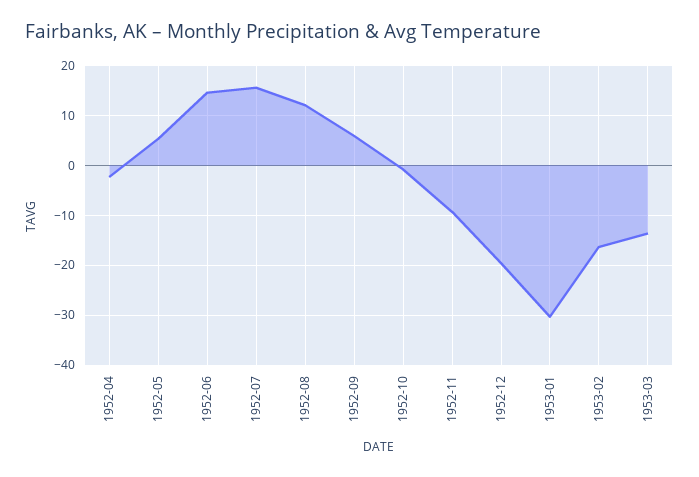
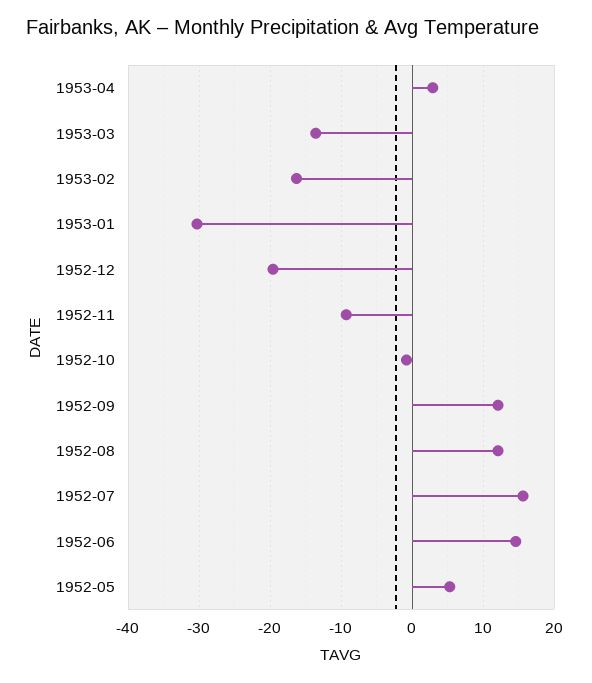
1952-04: -2 -> none
1952-09: 6 -> 12
1953-04: none -> 3

